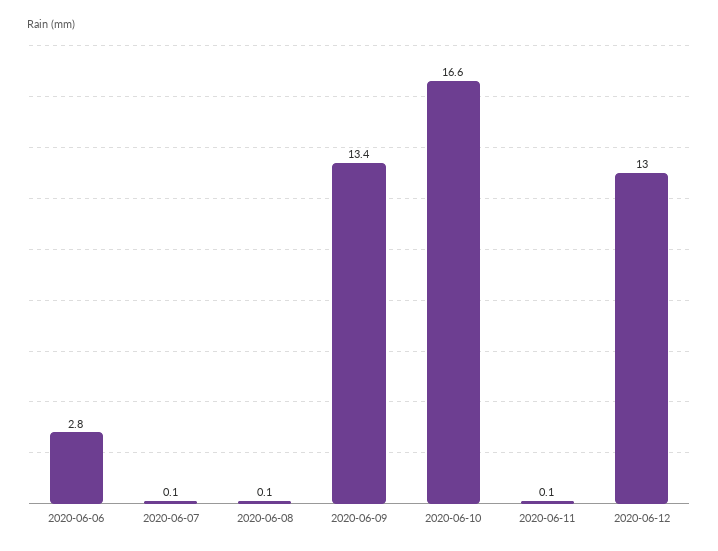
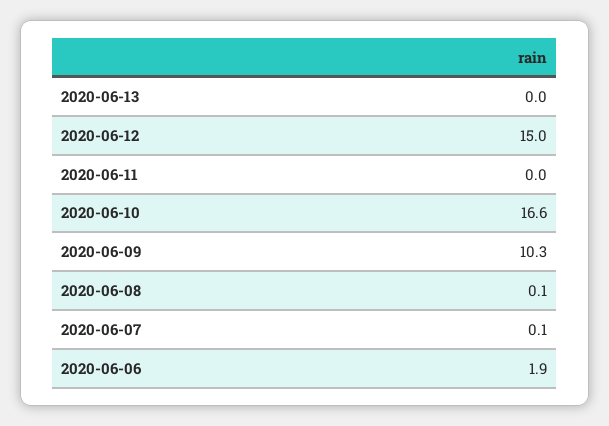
2020-06-06: 2.8 -> 1.9
2020-06-09: 13.4 -> 10.3
2020-06-11: 0.1 -> 0
2020-06-12: 13 -> 15
2020-06-13: none -> 0

